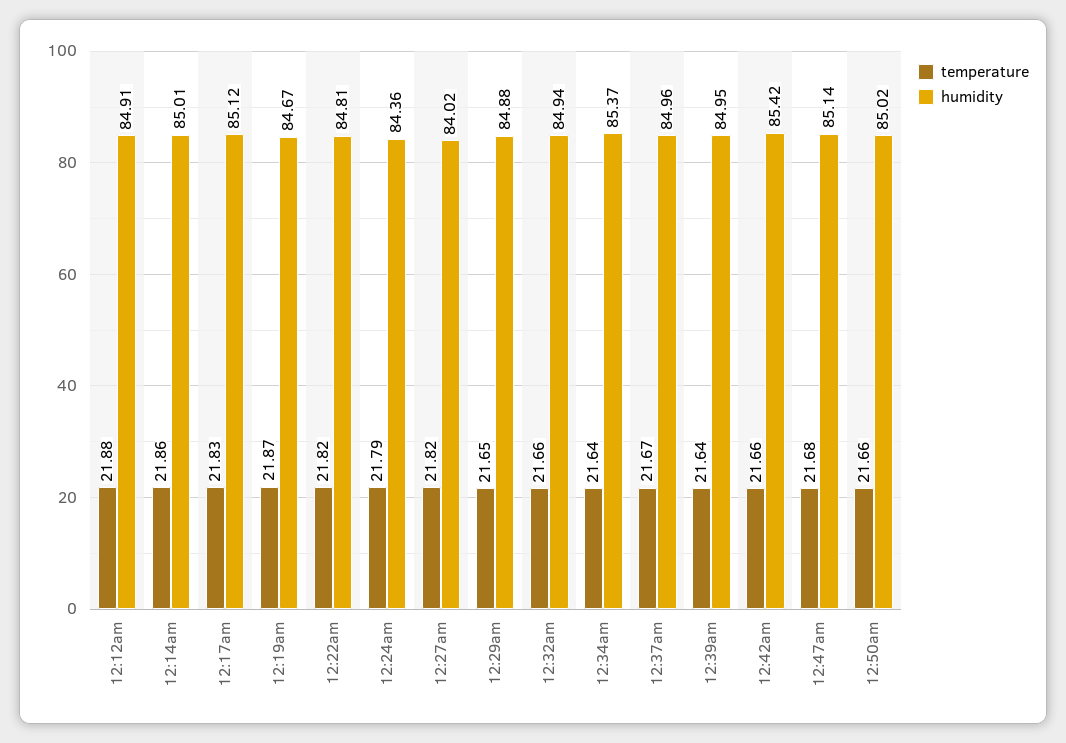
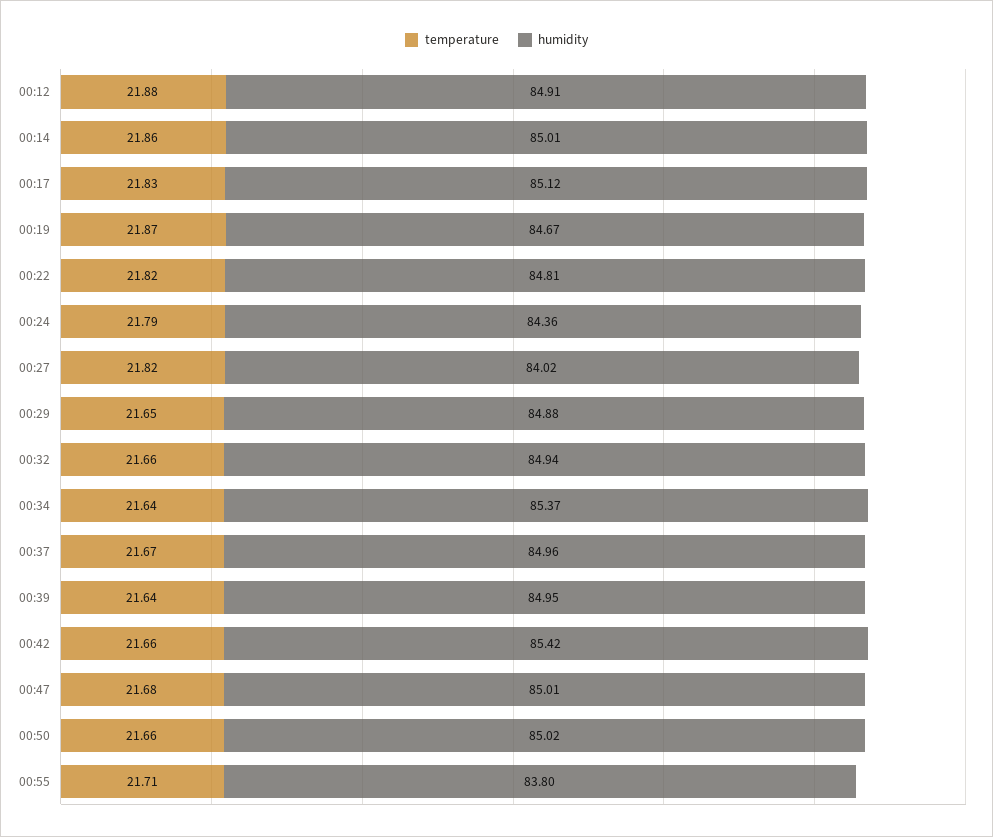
humidity, 12:47am: 85.14 -> 85.01
temperature, 00:55: none -> 21.71
humidity, 00:55: none -> 83.8

